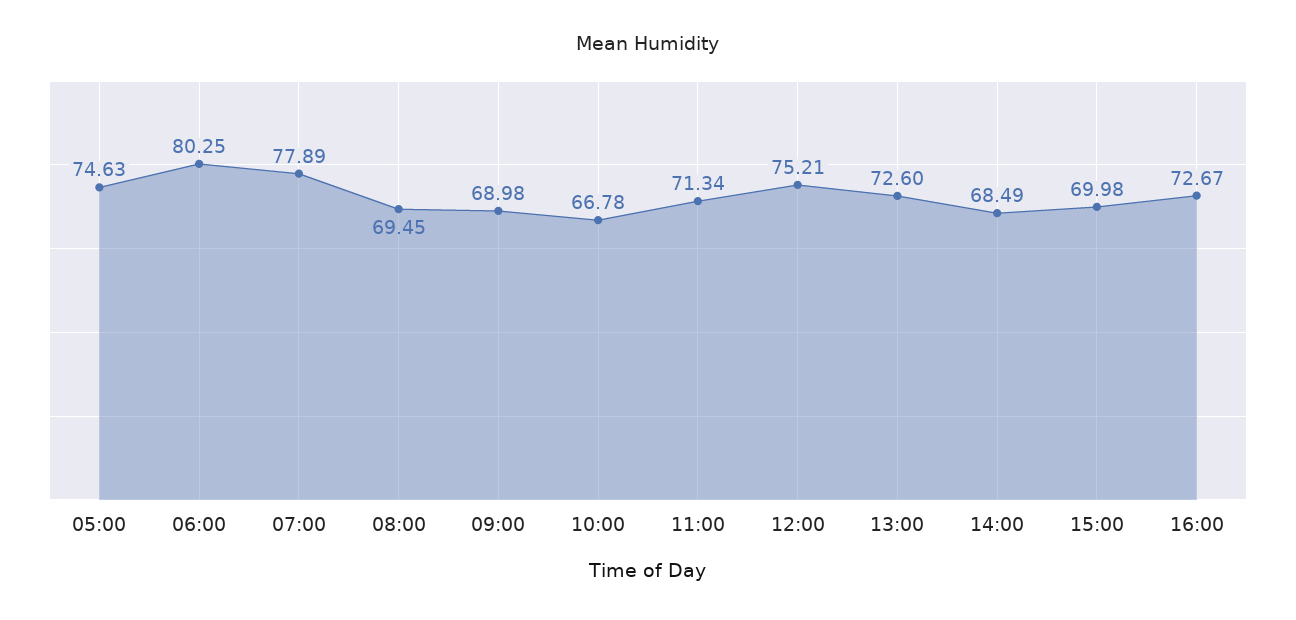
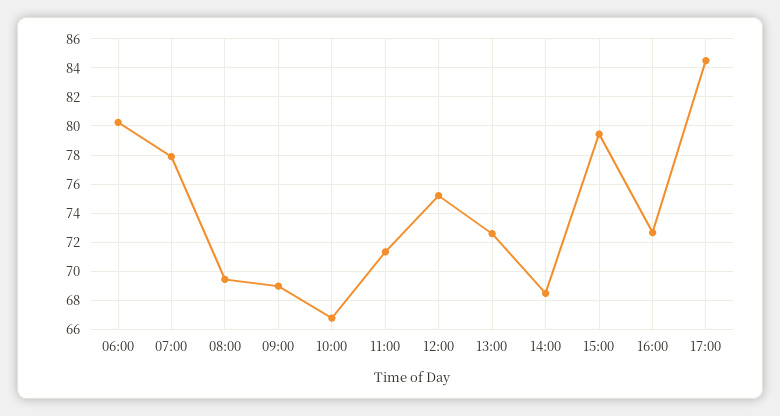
05:00: 74.63 -> none
15:00: 69.98 -> 79.5
17:00: none -> 84.5

